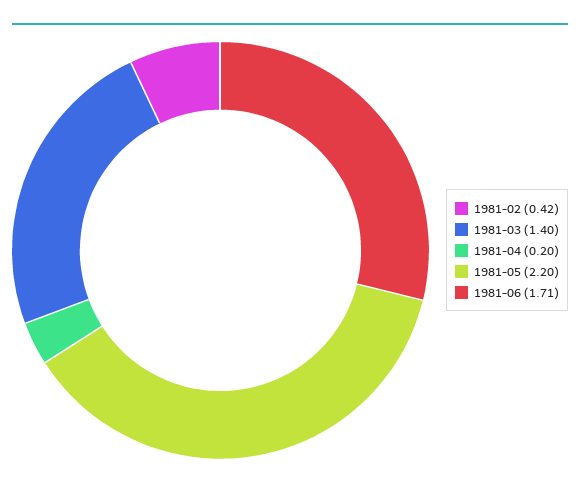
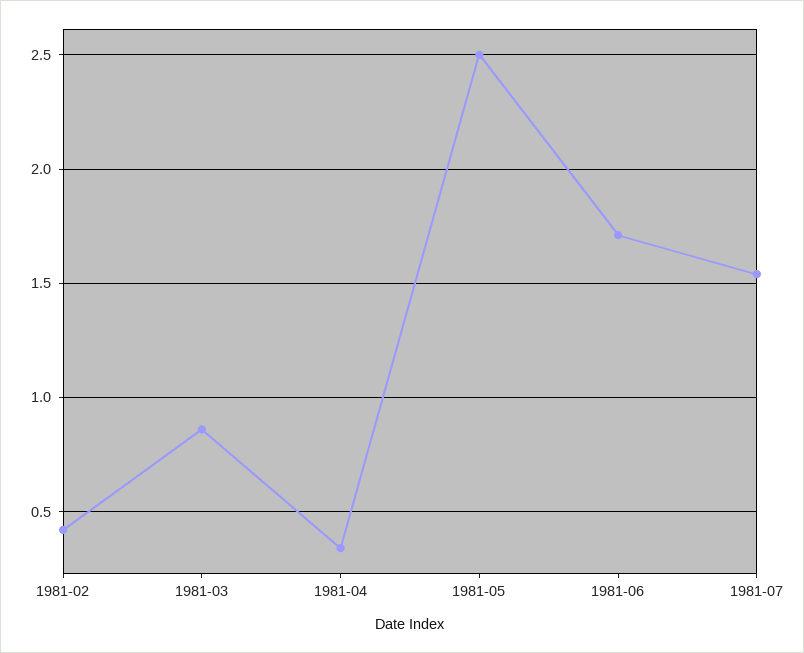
1981-03: 1.4 -> 0.85
1981-04: 0.2 -> 0.35
1981-05: 2.2 -> 2.5
1981-07: none -> 1.55

